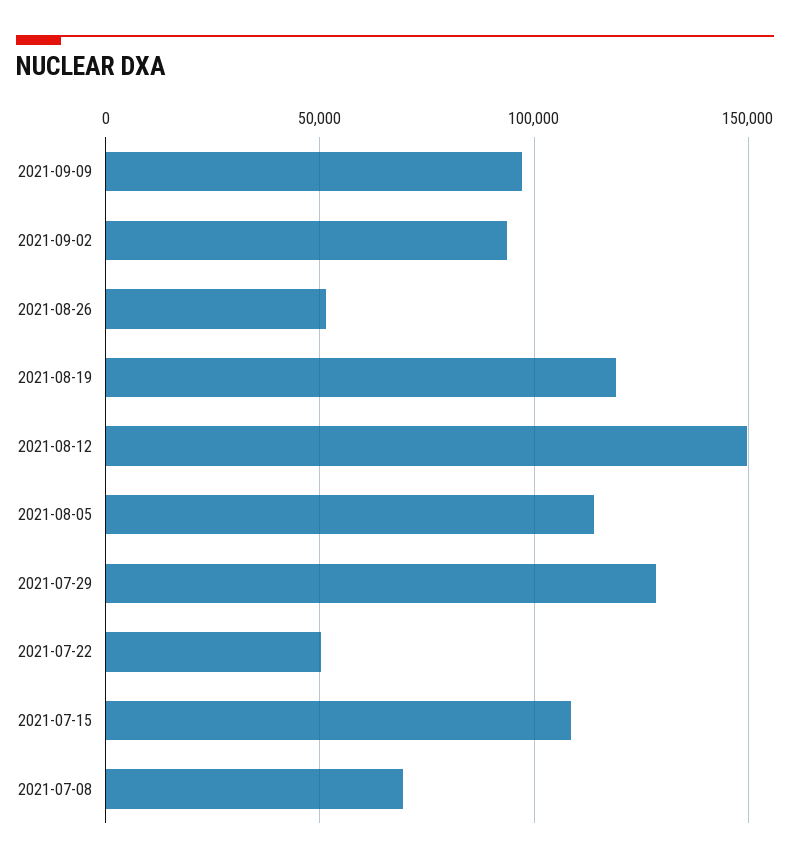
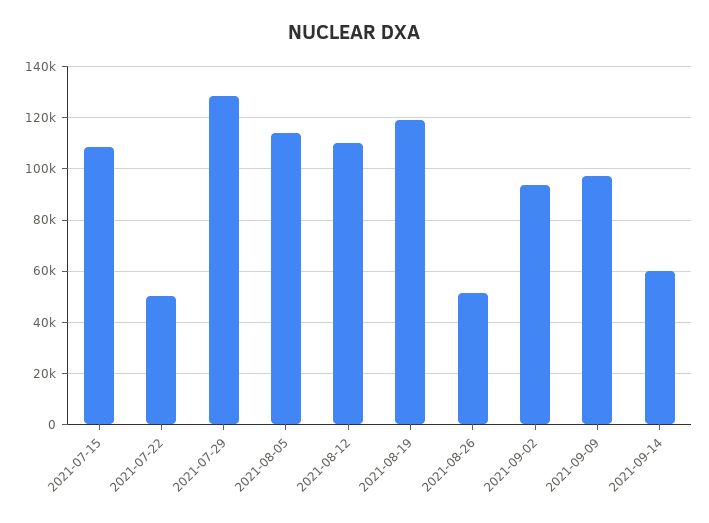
2021-08-12: 150000 -> 110000
2021-07-08: 70000 -> none
2021-09-14: none -> 60000

